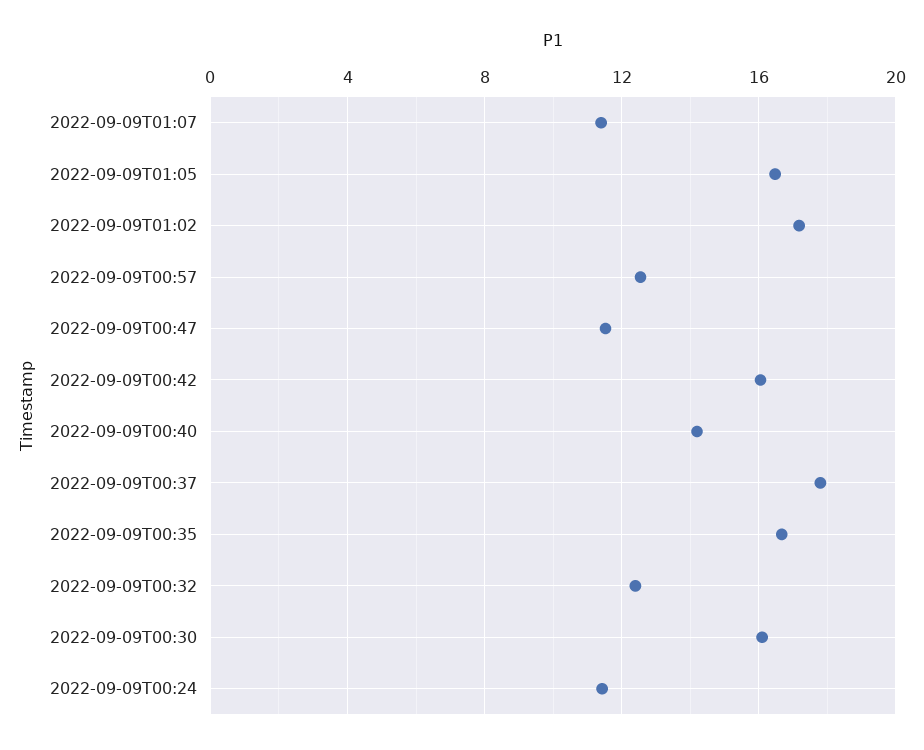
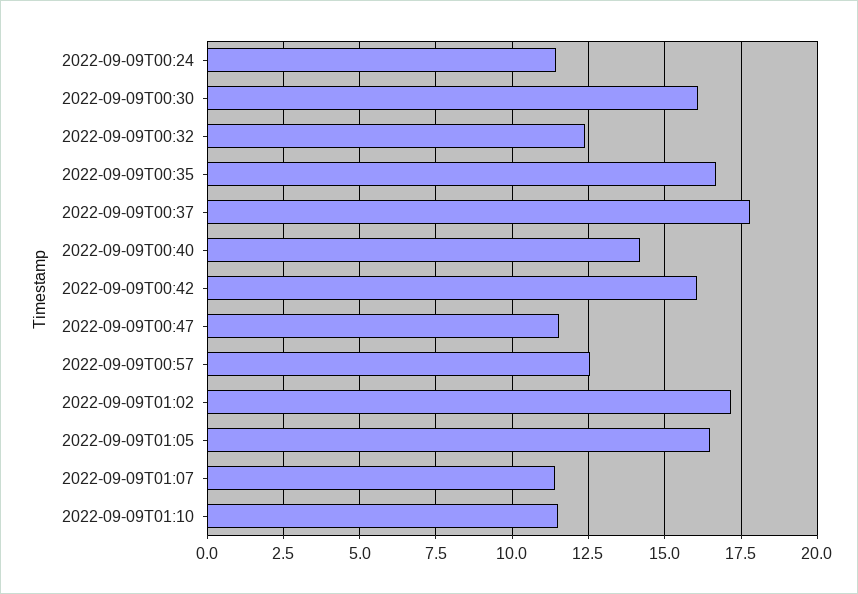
2022-09-09T01:10: none -> 11.5

